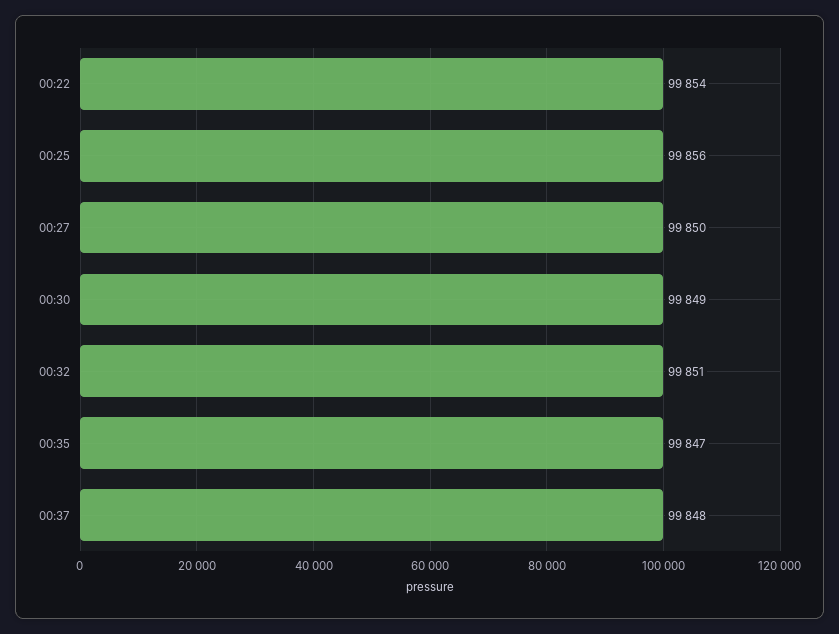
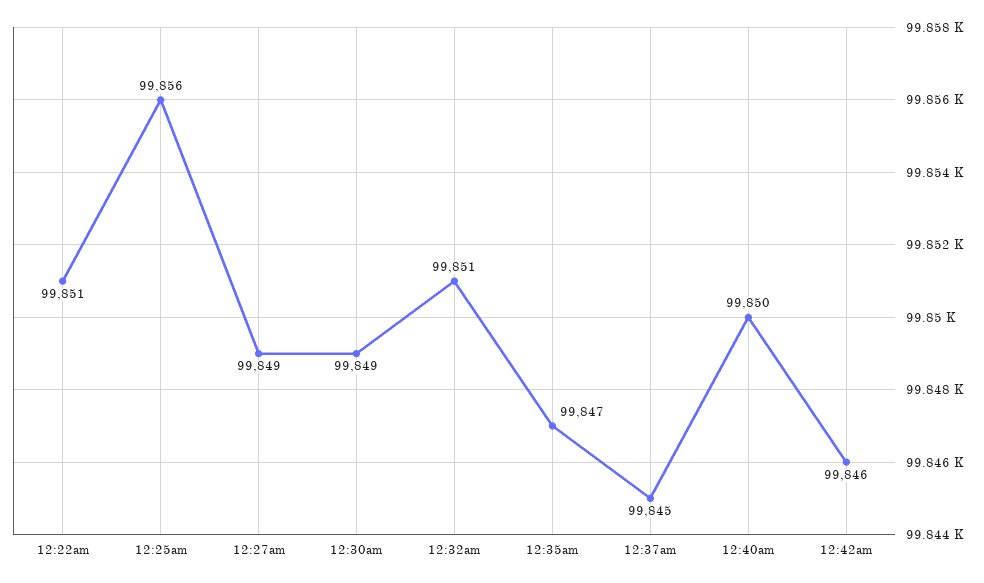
00:22: 99854 -> 99851
00:27: 99850 -> 99849
00:37: 99848 -> 99845
12:40am: none -> 99850
12:42am: none -> 99846

